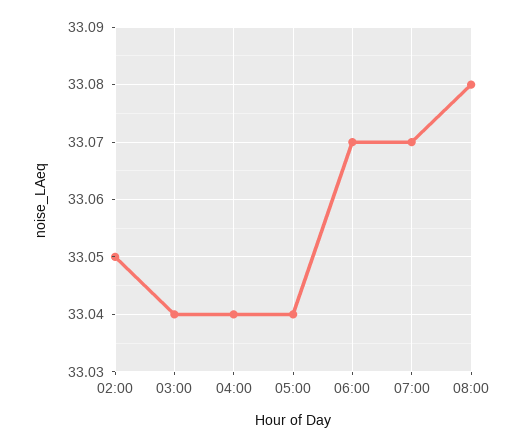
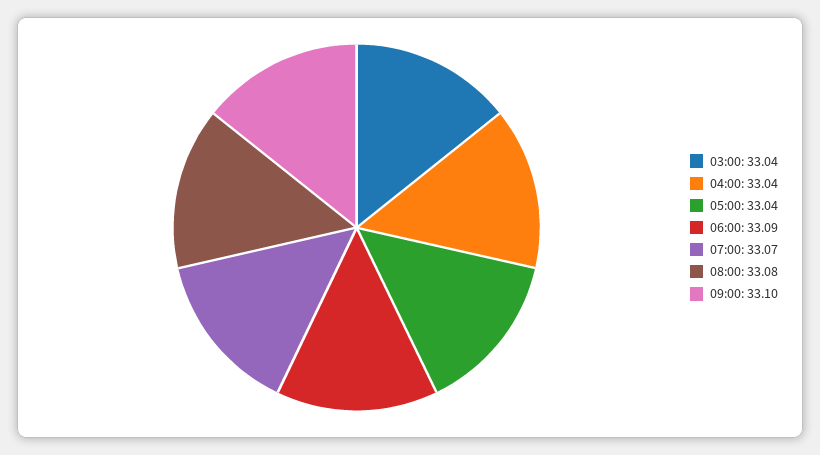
02:00: 33.05 -> none
06:00: 33.07 -> 33.09
09:00: none -> 33.1

